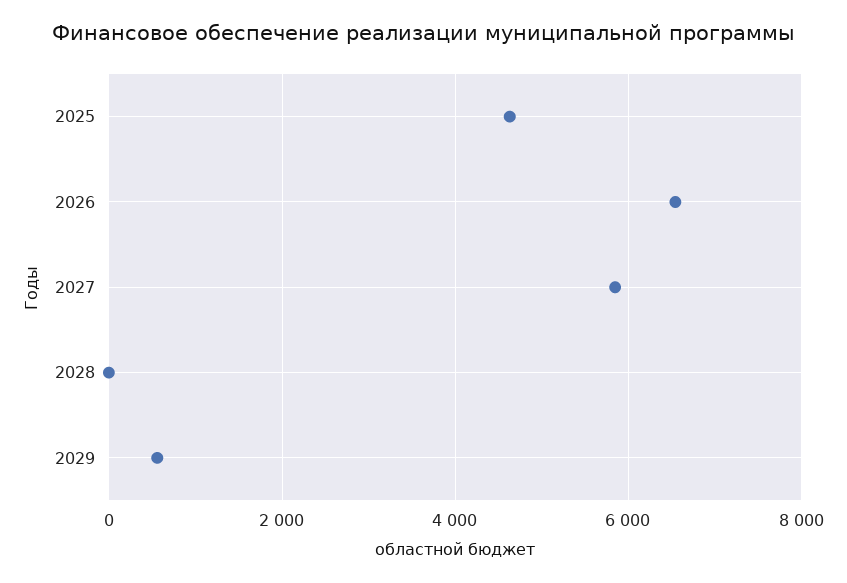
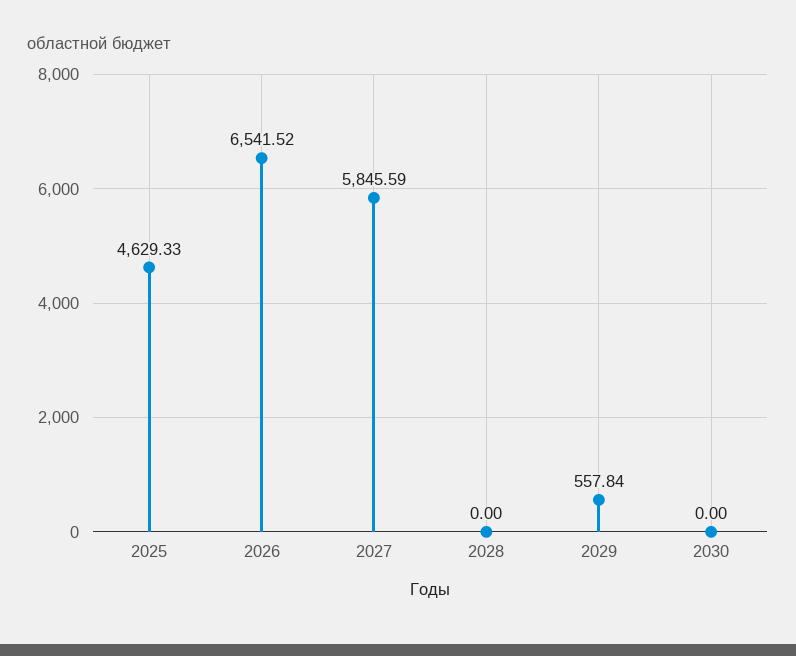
2030: none -> 0

